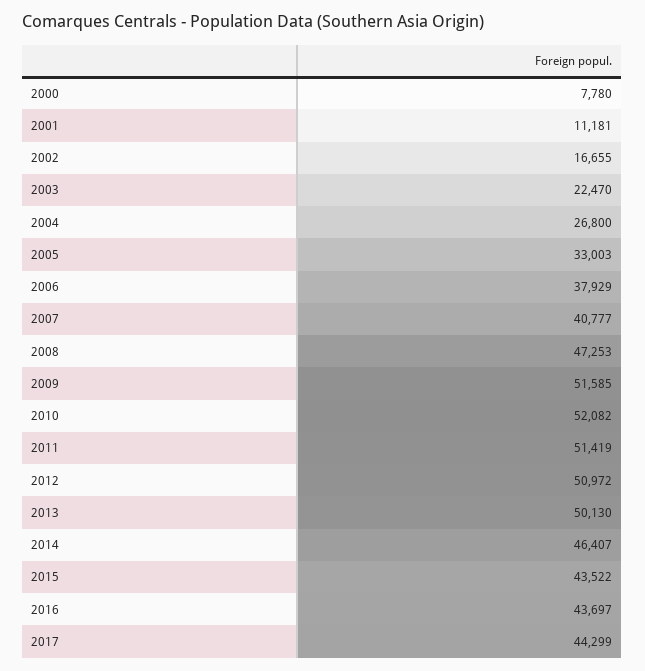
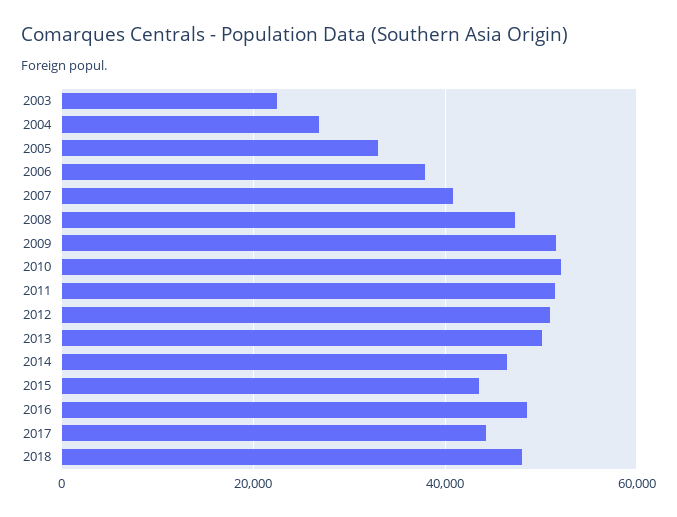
2000: 7780 -> none
2001: 11181 -> none
2002: 16655 -> none
2016: 43697 -> 48000
2018: none -> 48000

